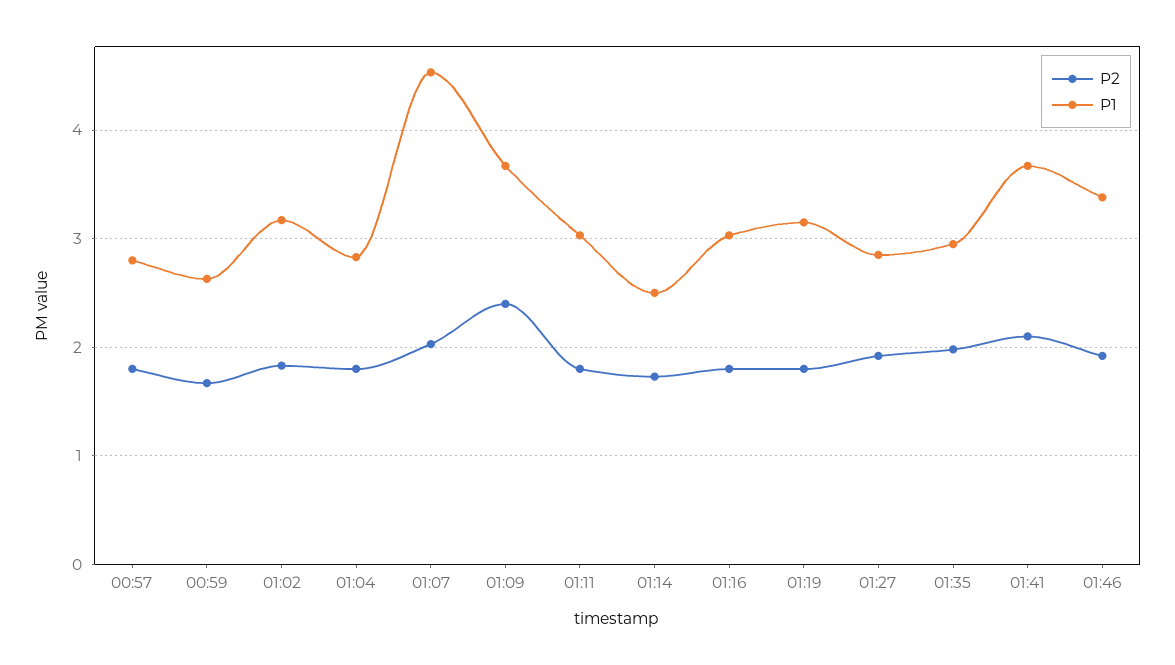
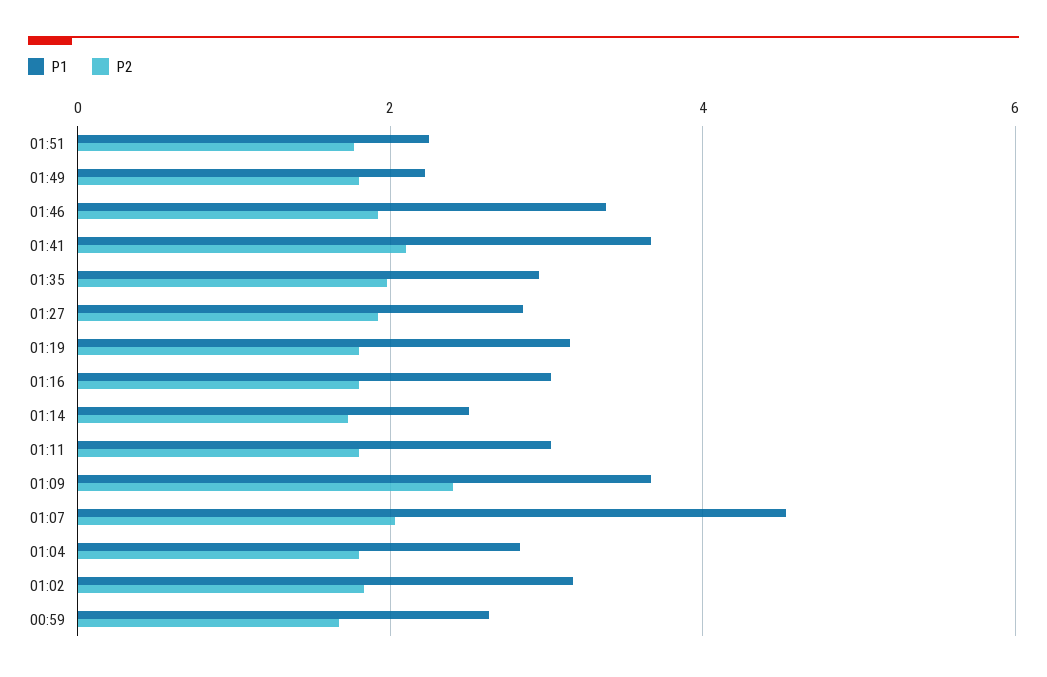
P2, 00:57: 1.8 -> none
P1, 00:57: 2.8 -> none
P1, 01:51: none -> 2.2
P2, 01:51: none -> 1.8
P1, 01:49: none -> 2.2
P2, 01:49: none -> 1.8

